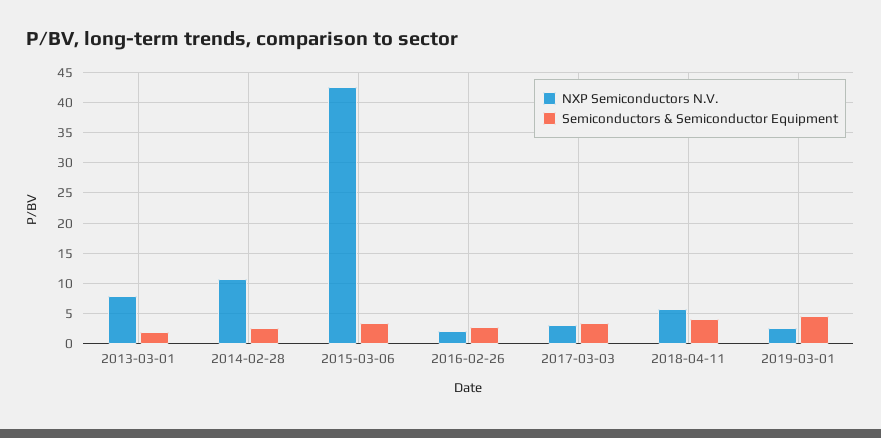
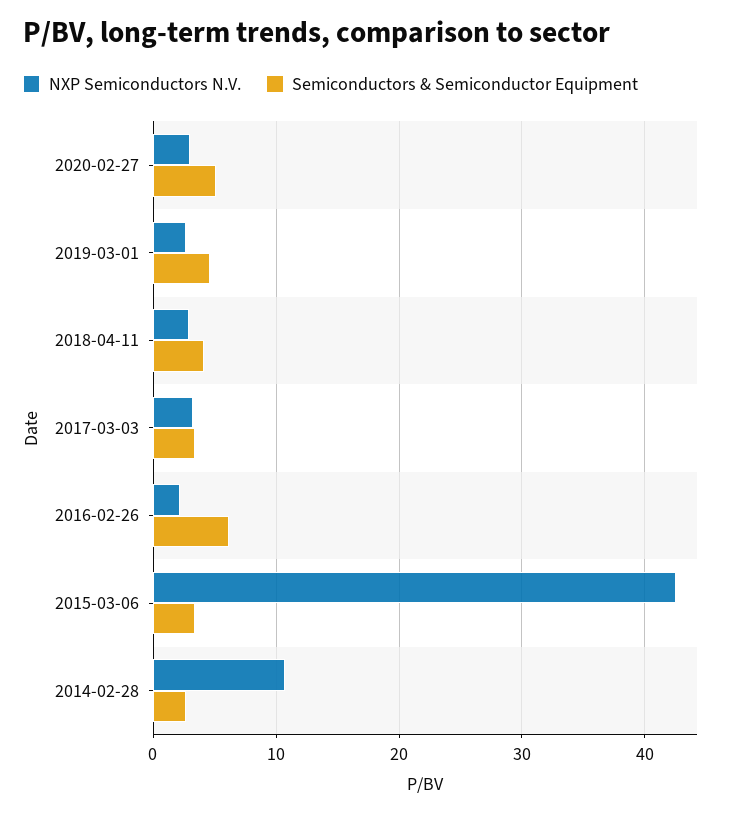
NXP Semiconductors N.V., 2013-03-01: 8 -> none
Semiconductors & Semiconductor Equipment, 2013-03-01: 2 -> none
Semiconductors & Semiconductor Equipment, 2016-02-26: 3 -> 6
NXP Semiconductors N.V., 2018-04-11: 6 -> 3
NXP Semiconductors N.V., 2020-02-27: none -> 3
Semiconductors & Semiconductor Equipment, 2020-02-27: none -> 5

